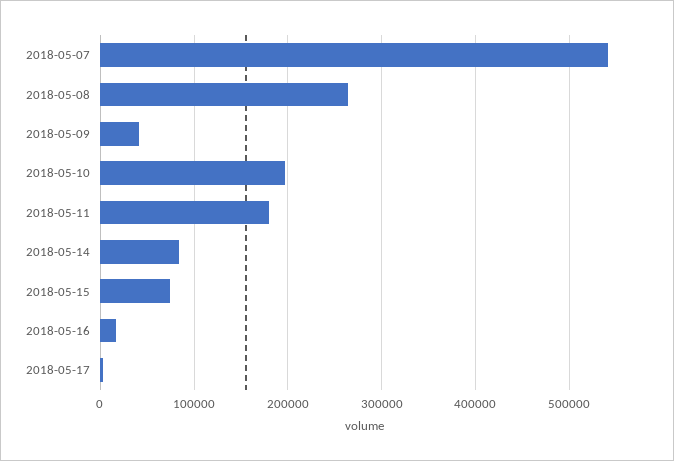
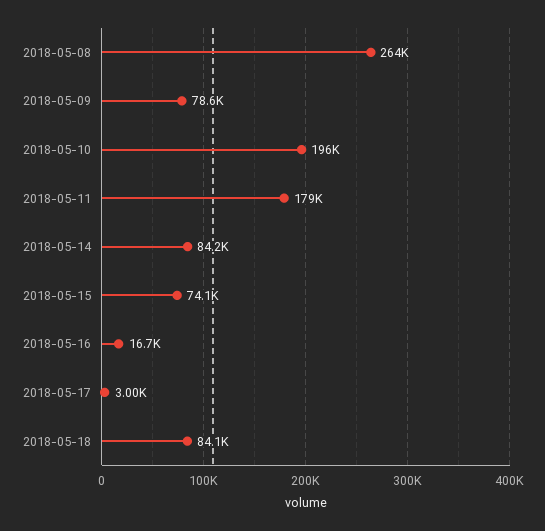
2018-05-07: 540000 -> none
2018-05-09: 40000 -> 78600
2018-05-18: none -> 84100

